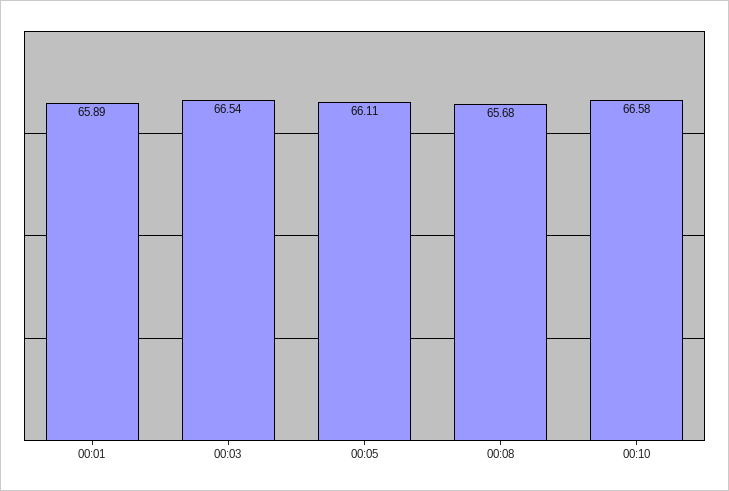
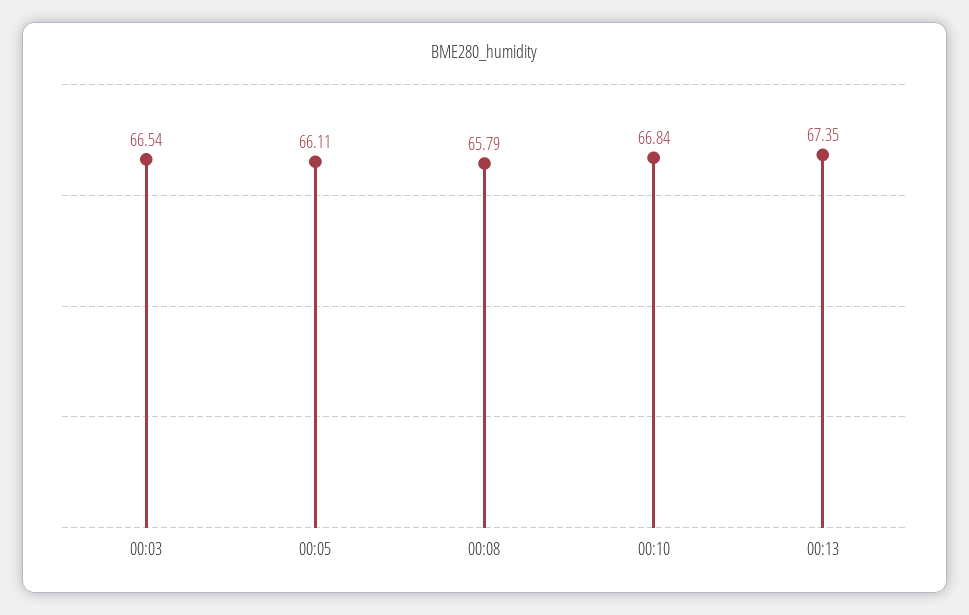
00:01: 65.89 -> none
00:08: 65.68 -> 65.79
00:10: 66.58 -> 66.84
00:13: none -> 67.35

